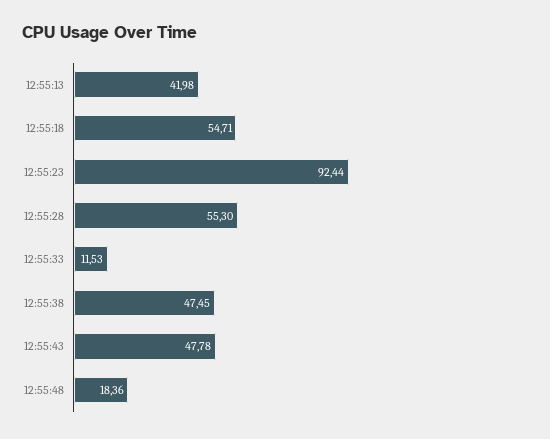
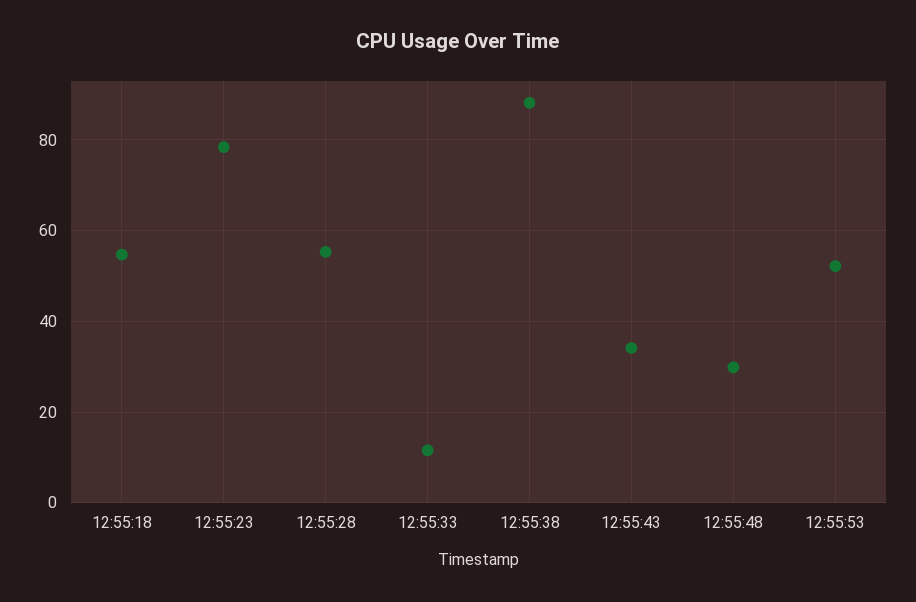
12:55:13: 41.98 -> none
12:55:23: 92.44 -> 78
12:55:38: 47.45 -> 88
12:55:43: 47.78 -> 34
12:55:48: 18.36 -> 30
12:55:53: none -> 52

